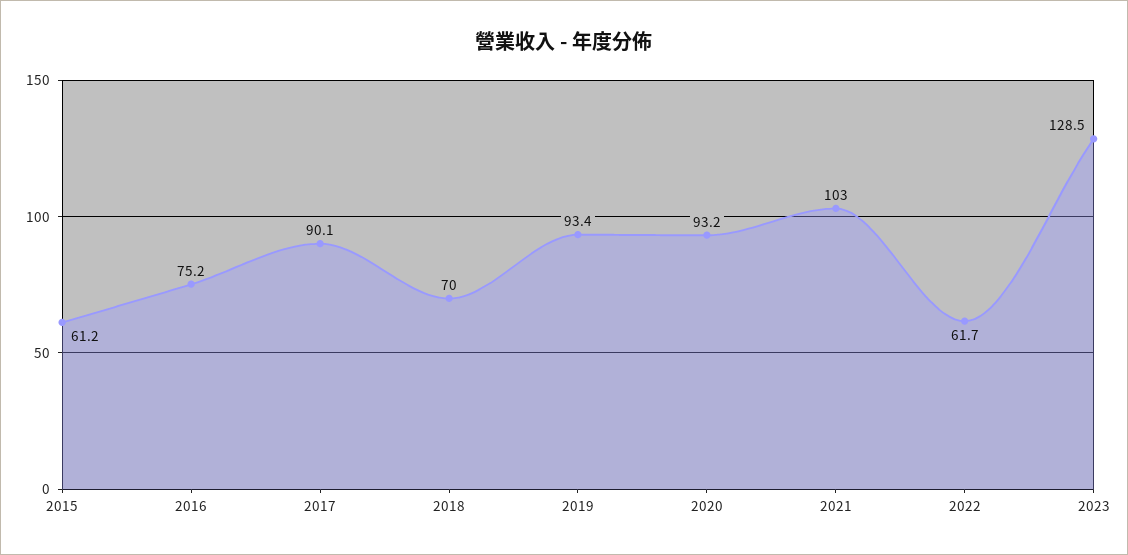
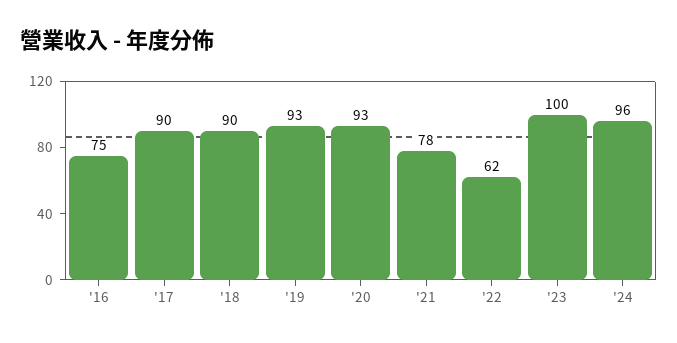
2015: 61.2 -> none
2018: 70 -> 90
2021: 103 -> 78
2023: 128.5 -> 100
'24: none -> 96

